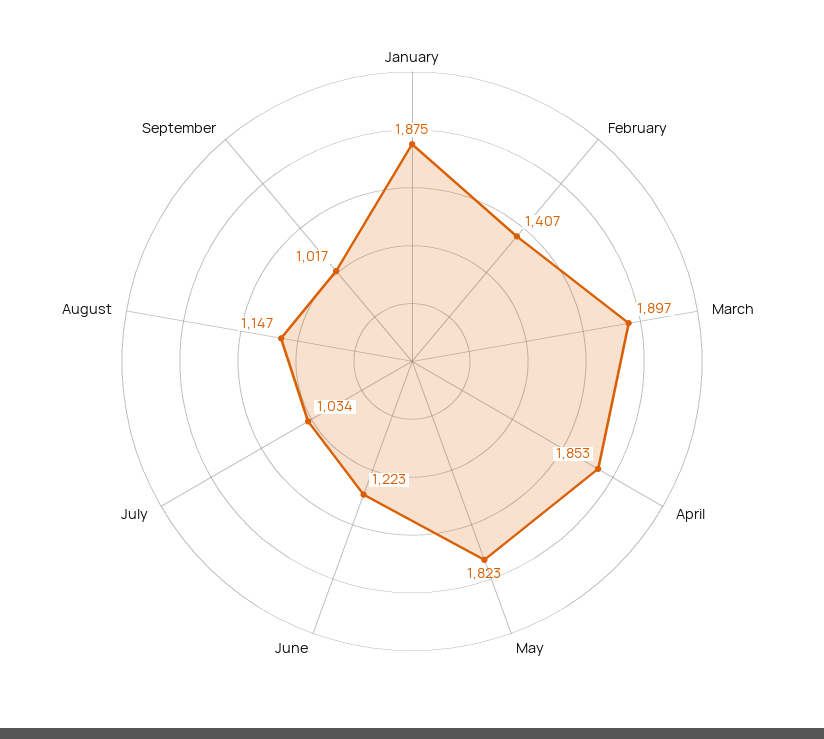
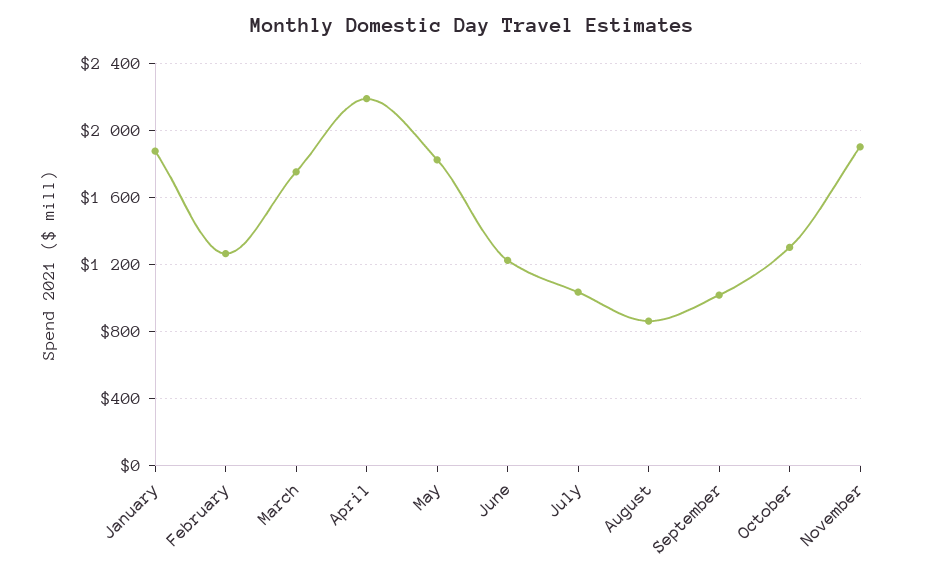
February: 1407 -> 1250
March: 1897 -> 1750
April: 1853 -> 2200
August: 1147 -> 850
October: none -> 1300
November: none -> 1900

